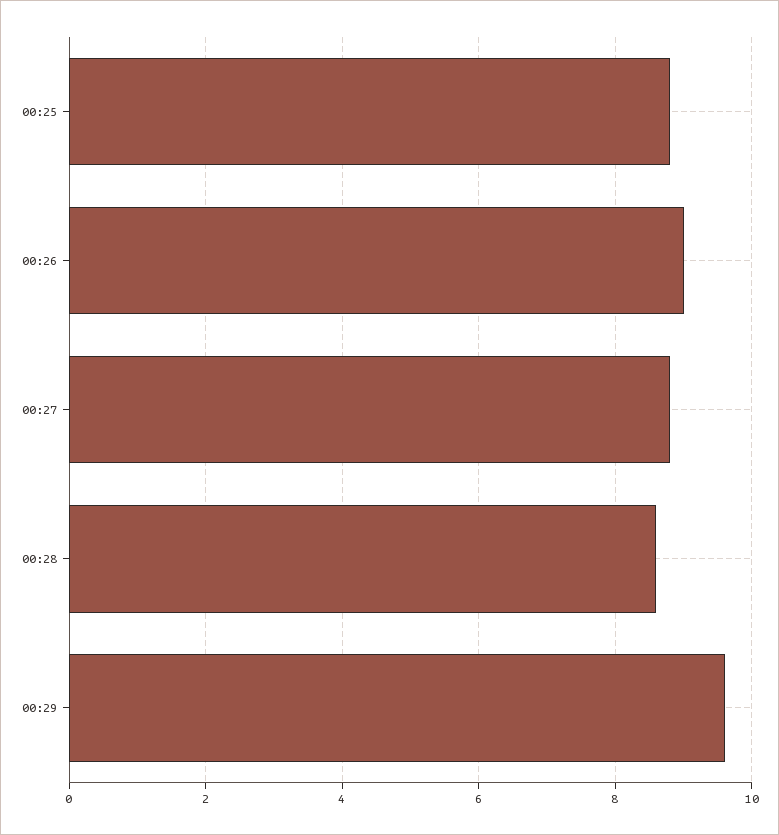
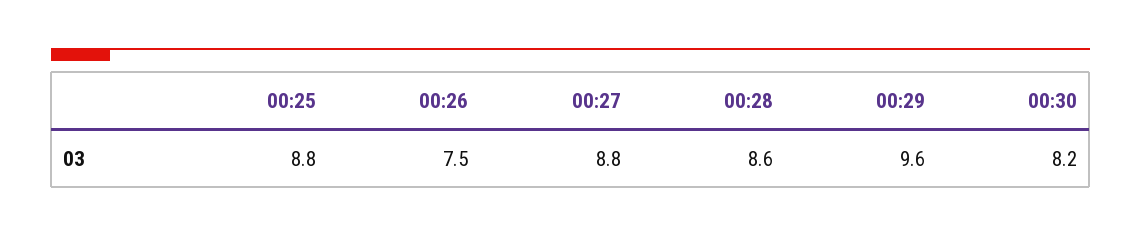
00:26: 9 -> 7.5
00:30: none -> 8.2

